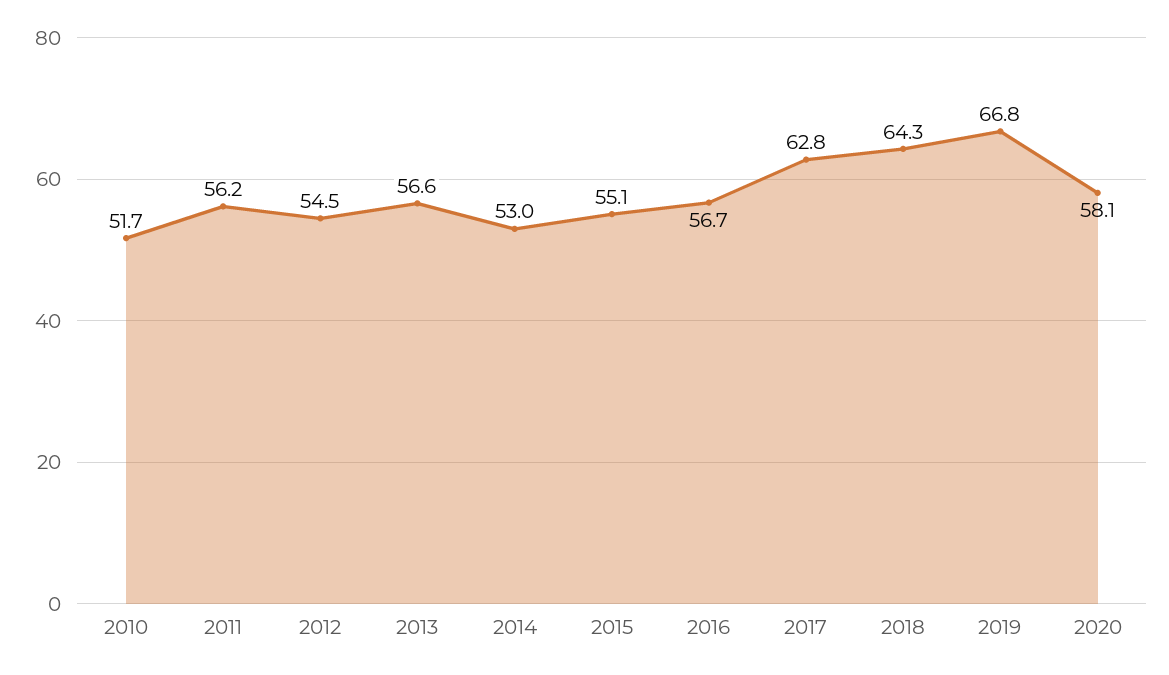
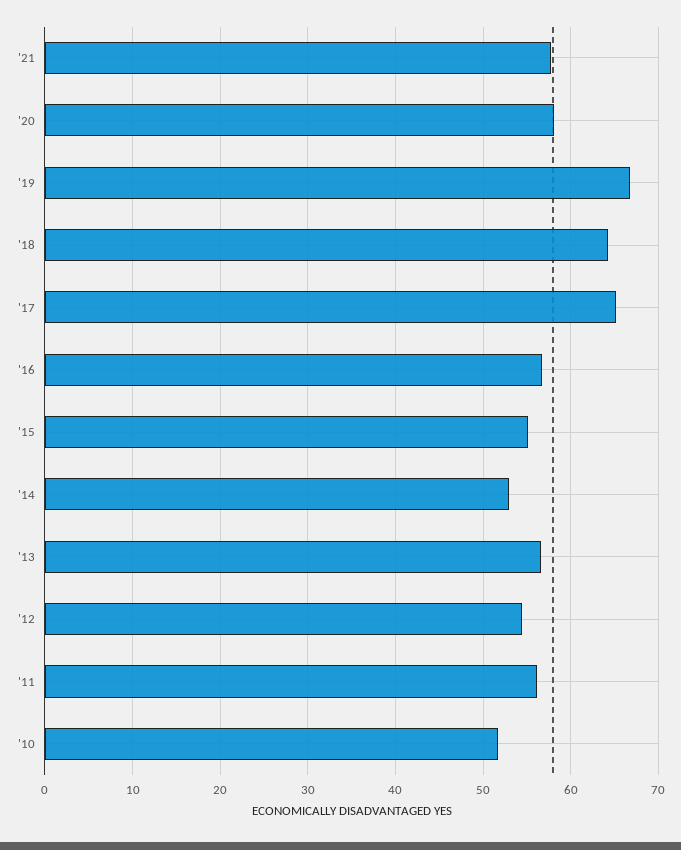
2017: 62.8 -> 65
'21: none -> 58

